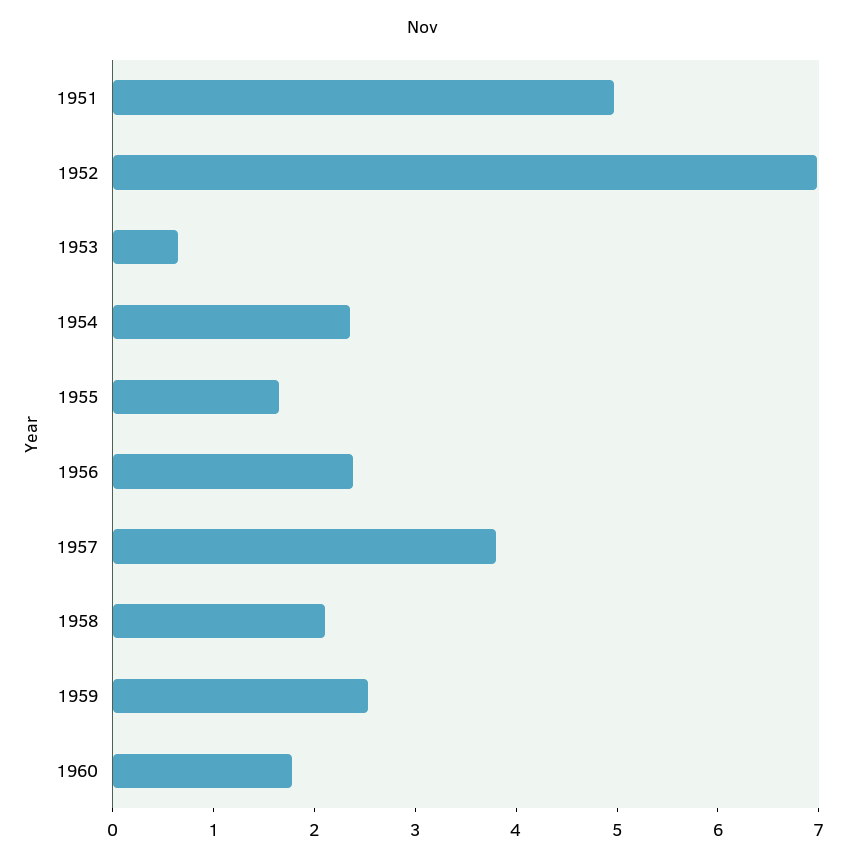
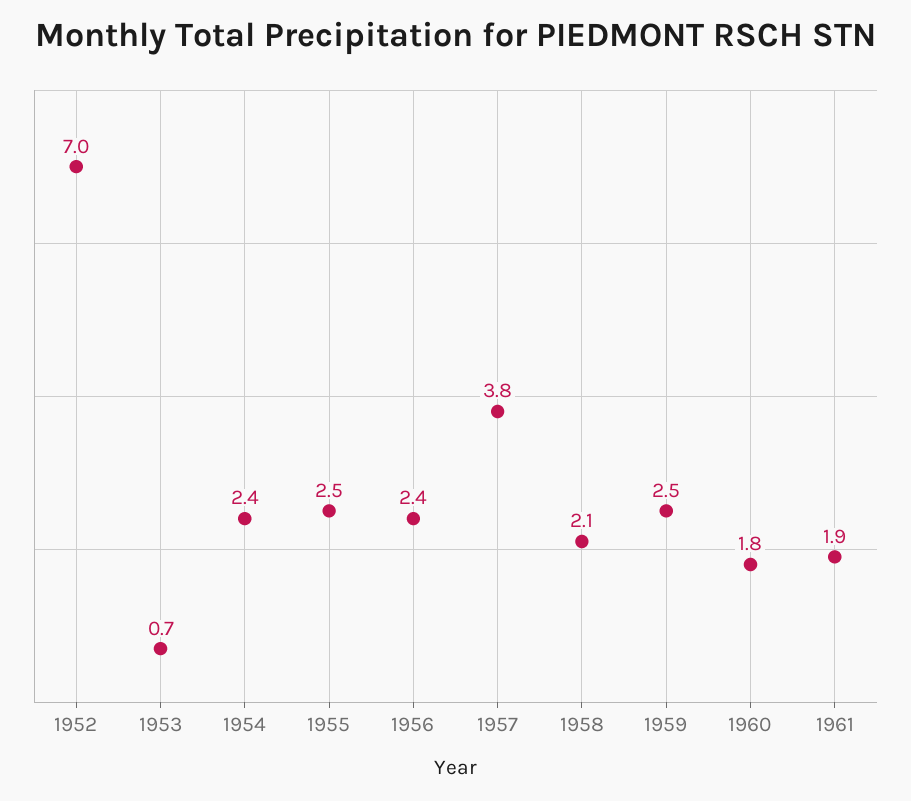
1951: 5 -> none
1955: 1.6 -> 2.5
1961: none -> 1.9

